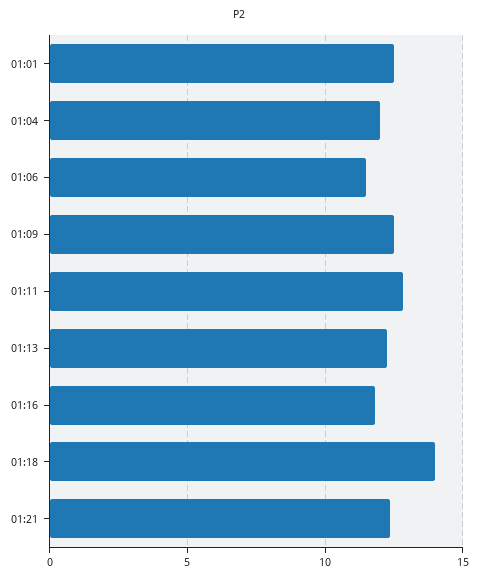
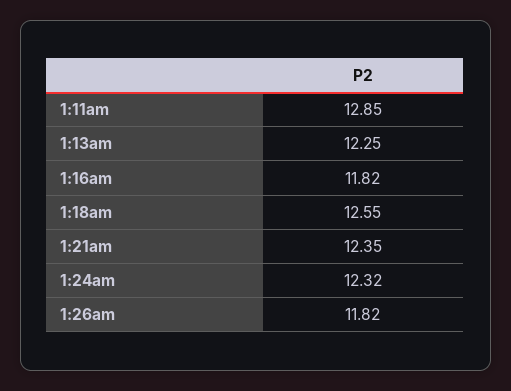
01:01: 12.5 -> none
01:04: 12 -> none
01:06: 11.5 -> none
01:09: 12.5 -> none
01:18: 14 -> 12.55
1:24am: none -> 12.32
1:26am: none -> 11.82

